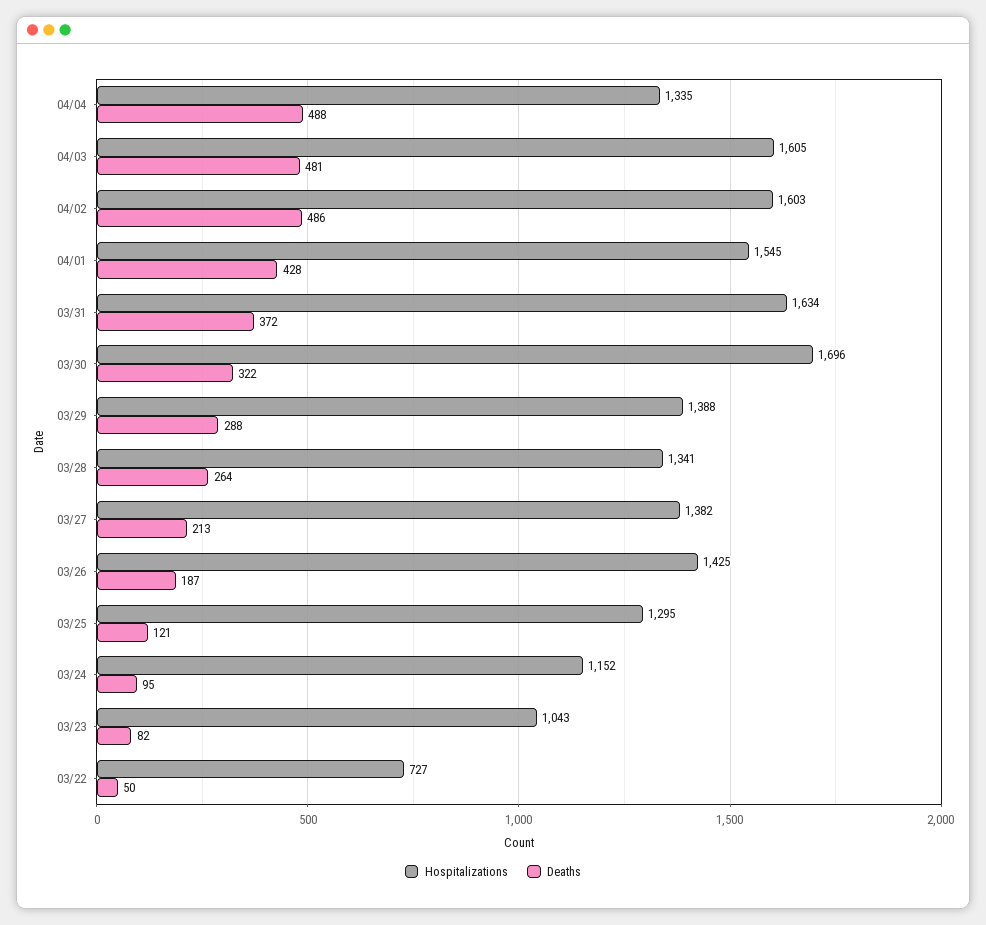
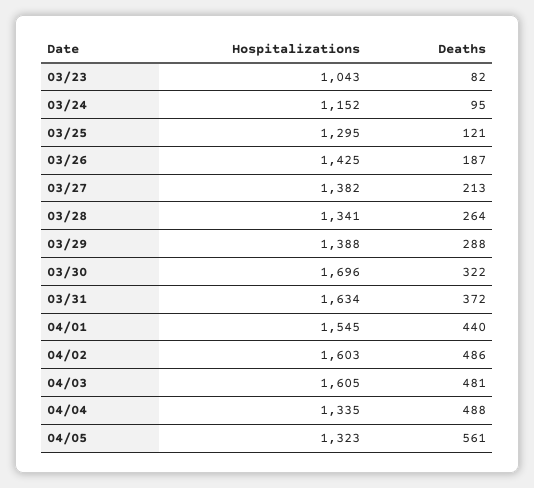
Deaths, 04/01: 428 -> 440
Hospitalizations, 03/22: 727 -> none
Deaths, 03/22: 50 -> none
Hospitalizations, 04/05: none -> 1323
Deaths, 04/05: none -> 561

